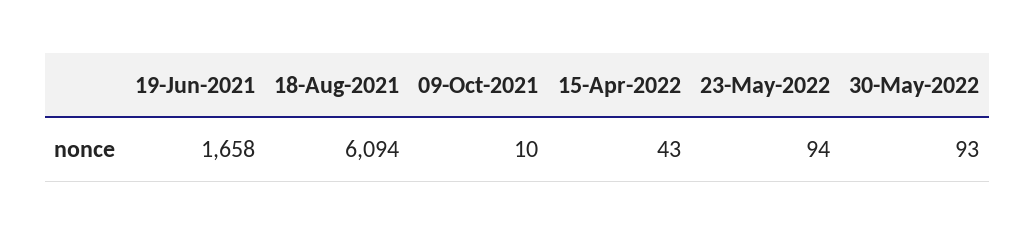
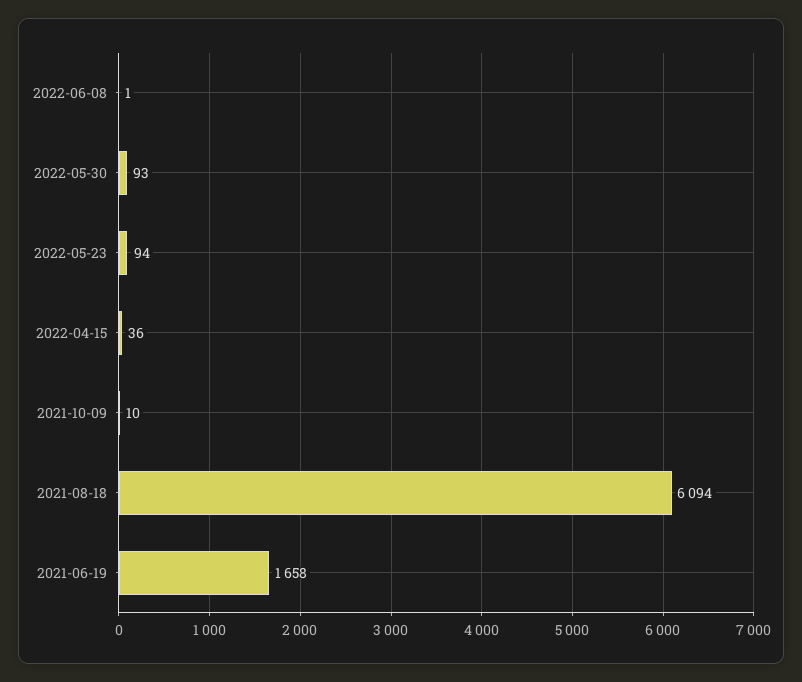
15-Apr-2022: 43 -> 36
2022-06-08: none -> 1

